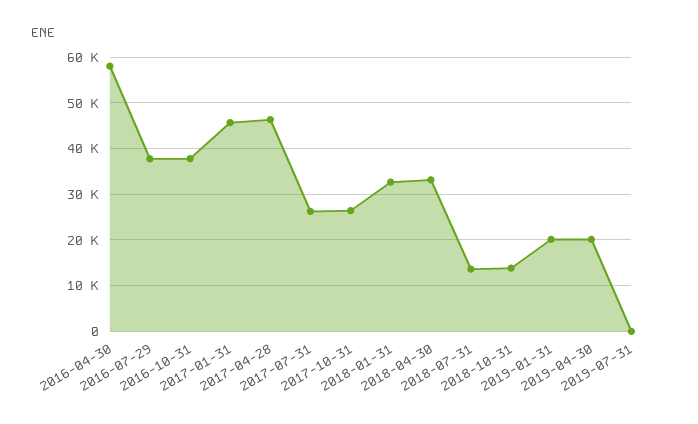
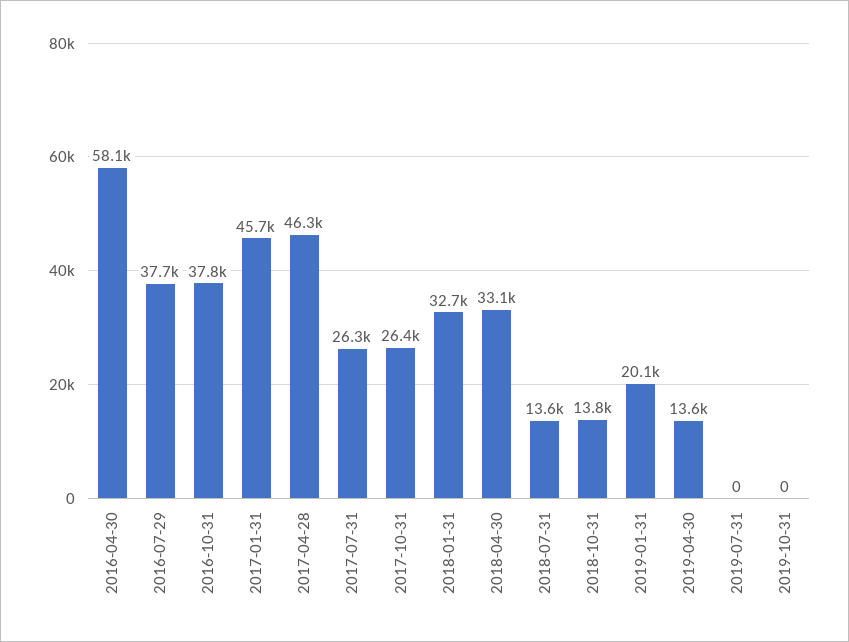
2019-04-30: 20000 -> 13600
2019-10-31: none -> 0

